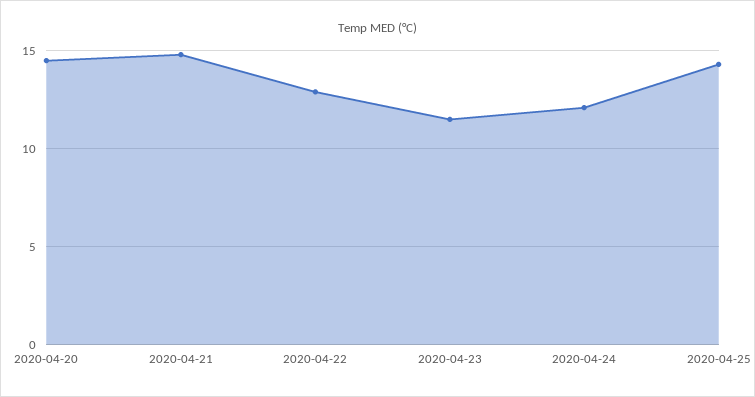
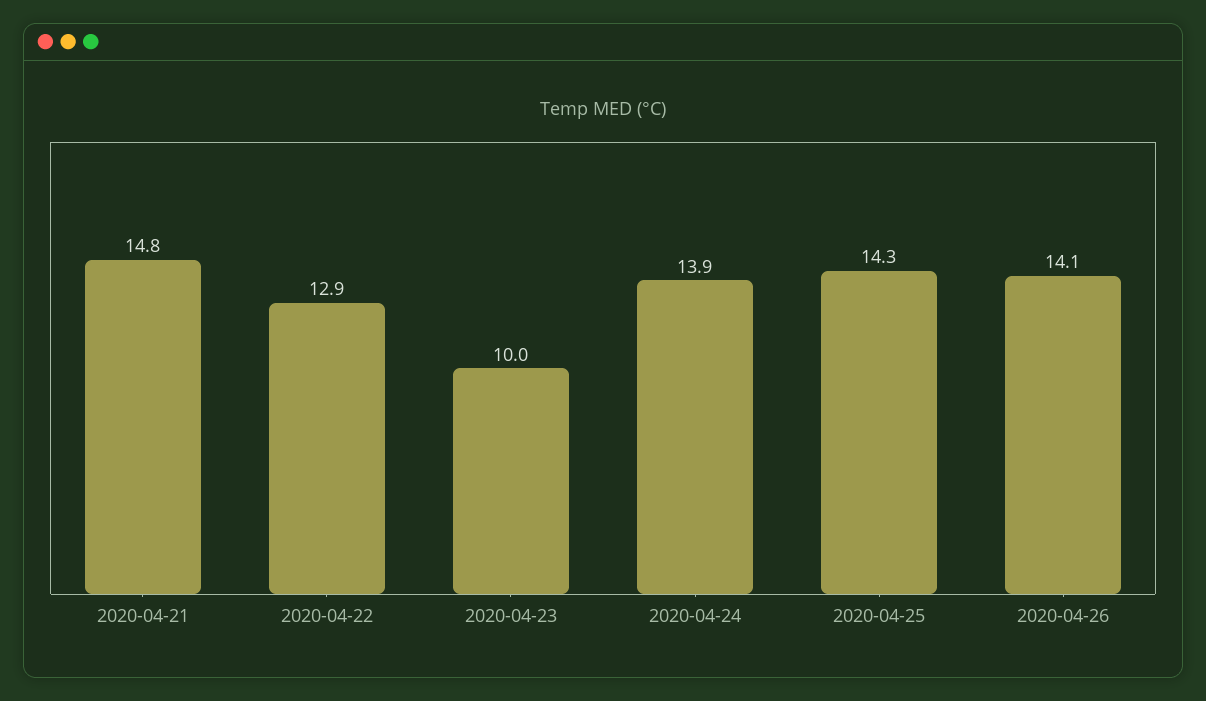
2020-04-20: 14.5 -> none
2020-04-23: 11.5 -> 10
2020-04-24: 12 -> 13.9
2020-04-26: none -> 14.1

